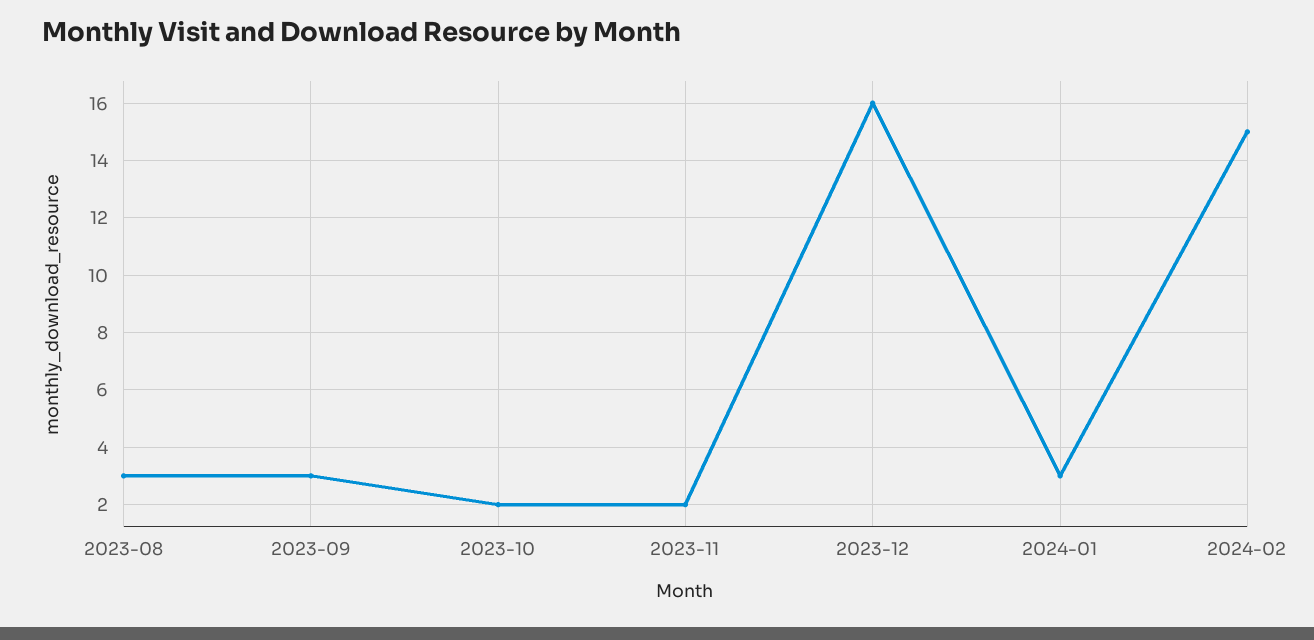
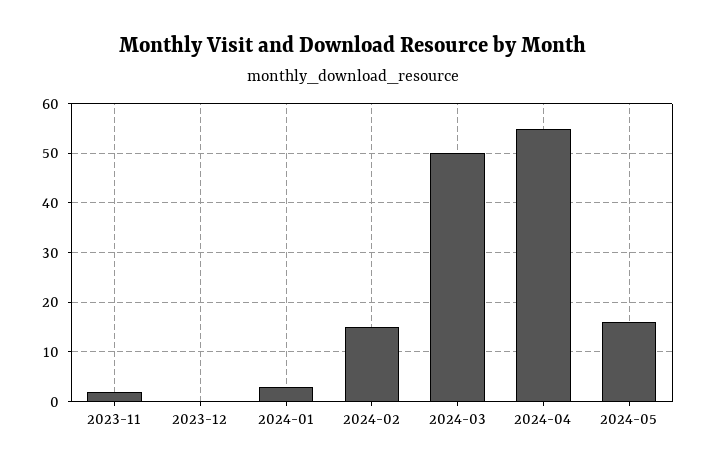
2023-08: 3 -> none
2023-09: 3 -> none
2023-10: 2 -> none
2023-12: 16 -> 0
2024-03: none -> 50
2024-04: none -> 55
2024-05: none -> 15

